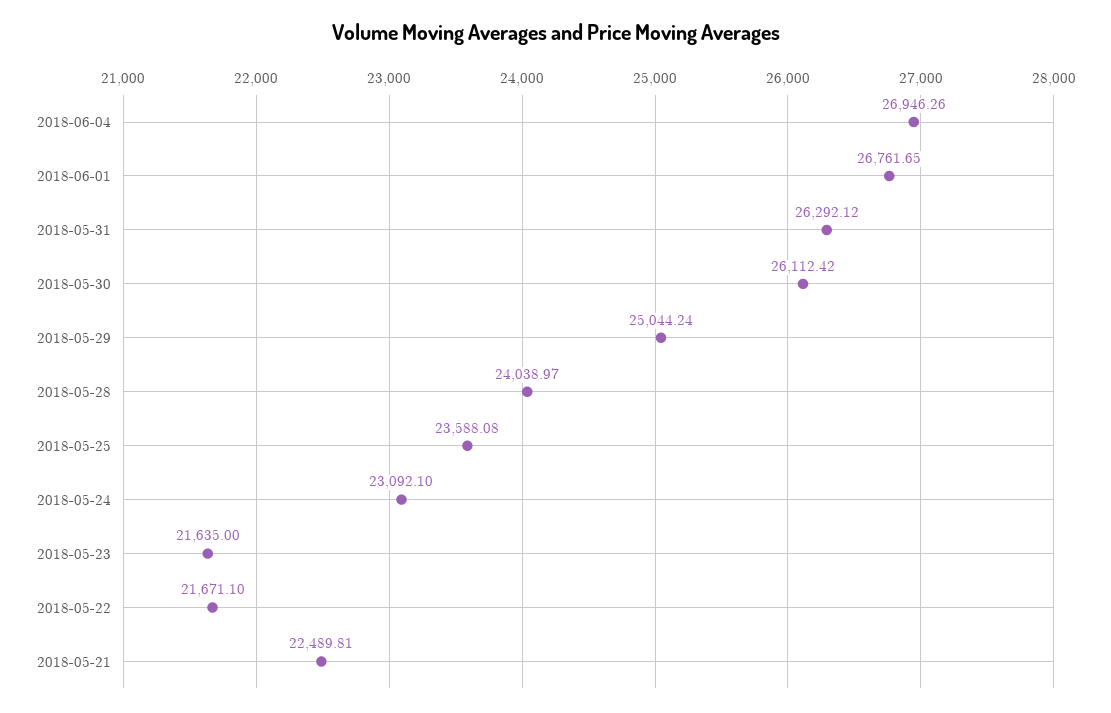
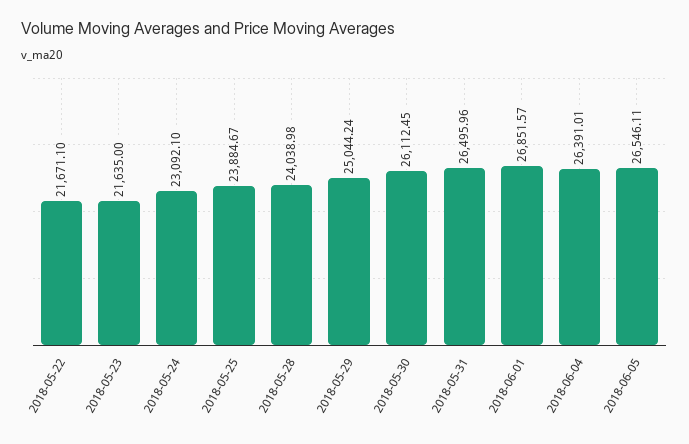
2018-06-04: 26946.26 -> 26391.01
2018-06-01: 26761.65 -> 26851.57
2018-05-31: 26292.12 -> 26495.96
2018-05-30: 26112.42 -> 26112.45
2018-05-28: 24038.97 -> 24038.98
2018-05-25: 23588.08 -> 23884.67
2018-05-21: 22489.81 -> none
2018-06-05: none -> 26546.11

